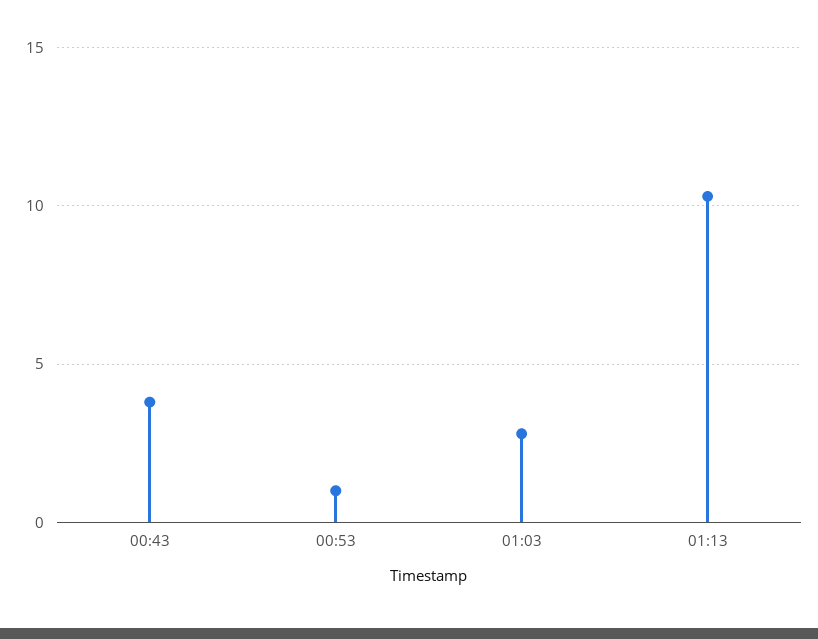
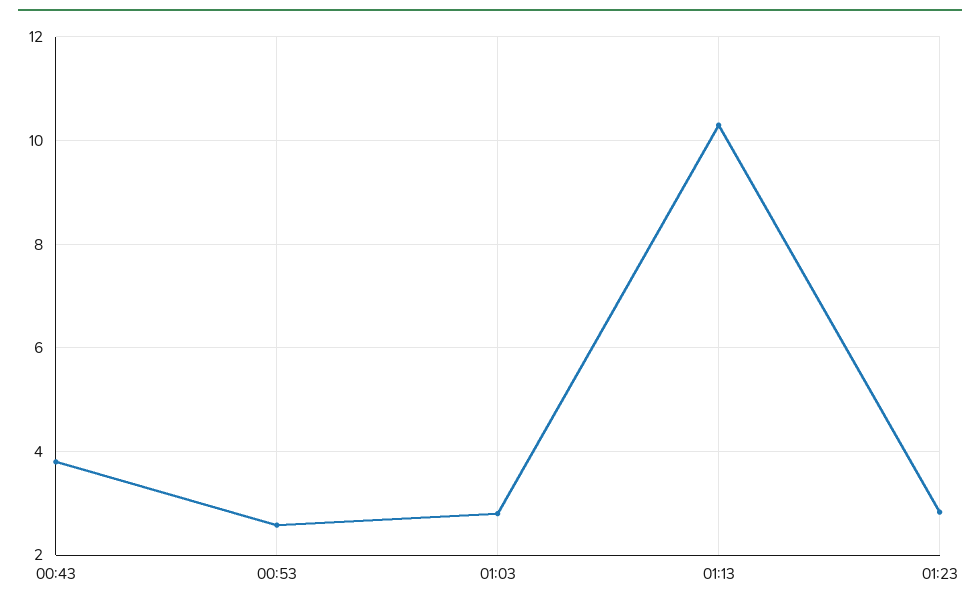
00:53: 1 -> 2.6
01:23: none -> 2.8

